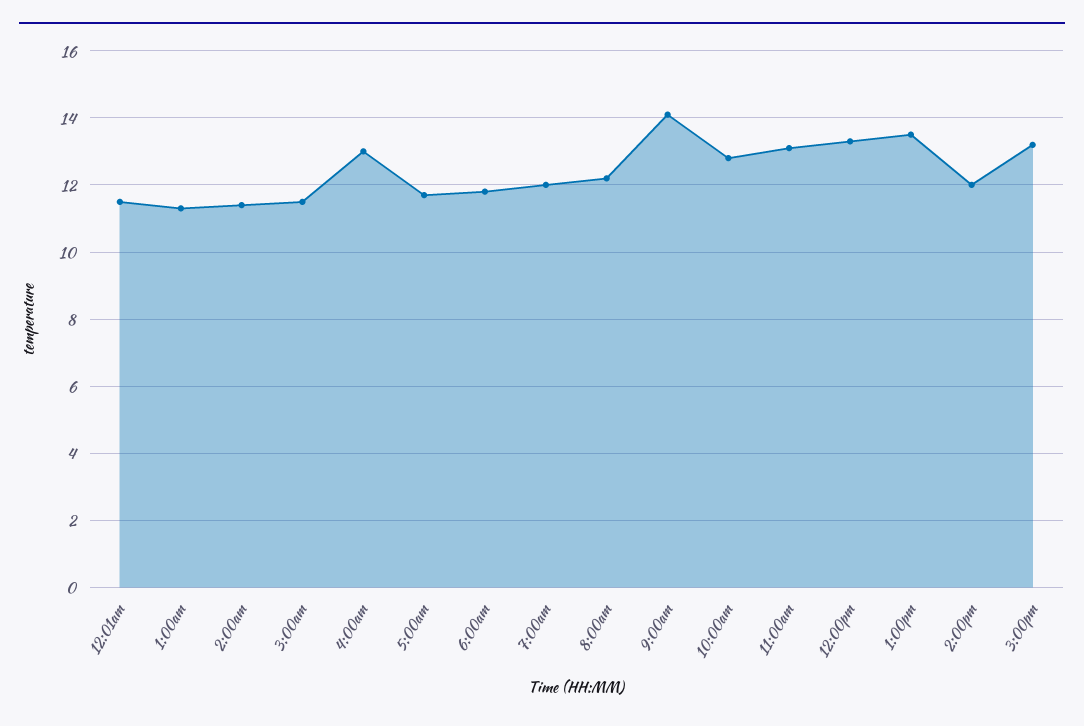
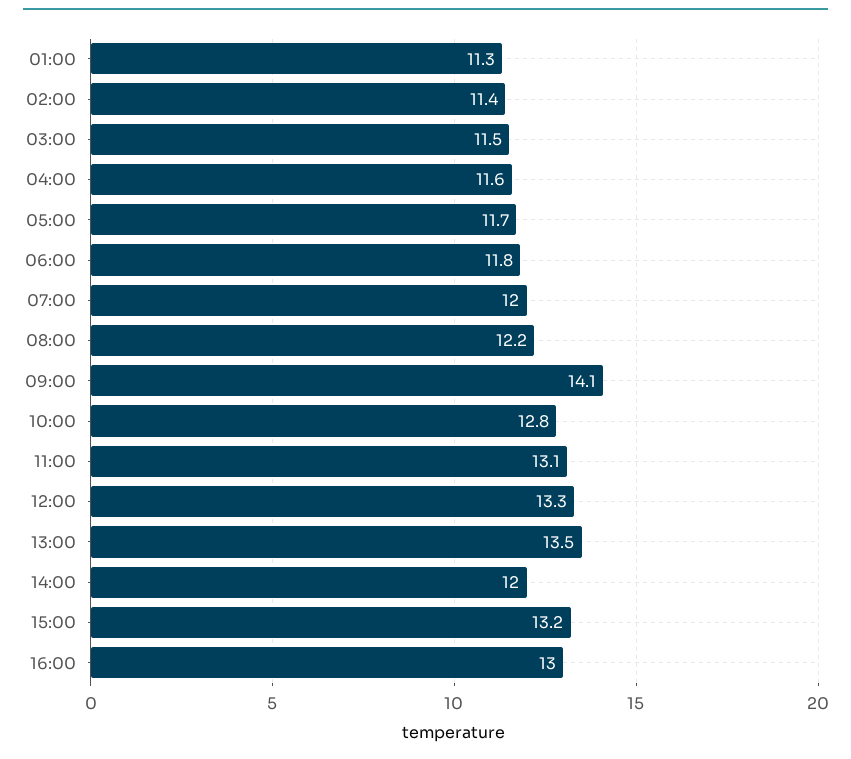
12:01am: 11.5 -> none
4:00am: 13 -> 11.6
16:00: none -> 13

